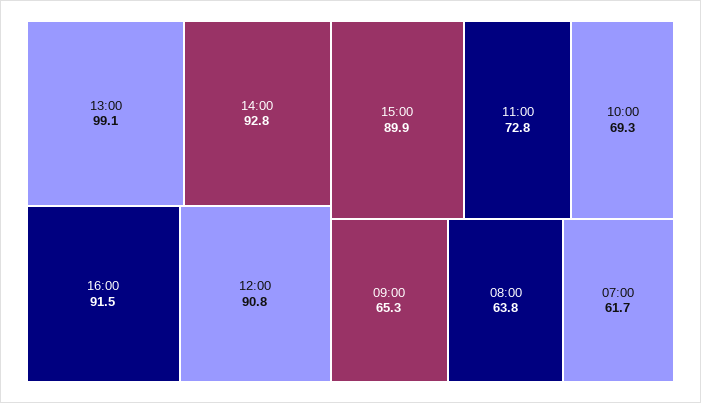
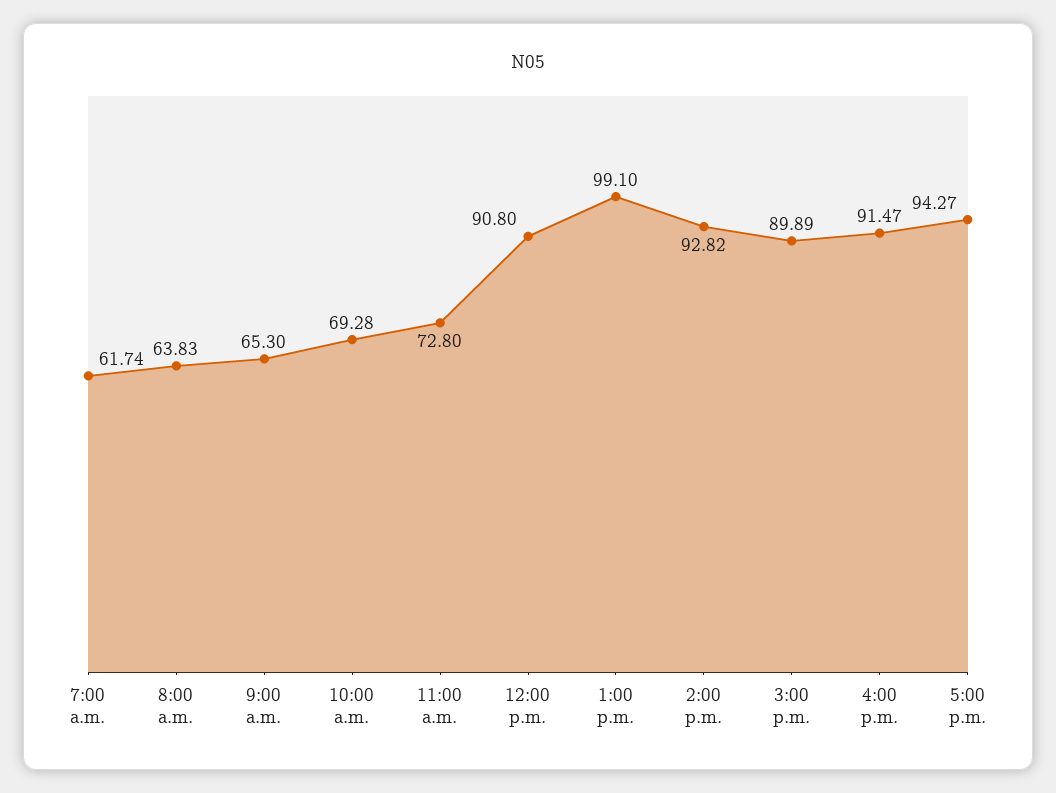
5:00 p.m.: none -> 94.27

